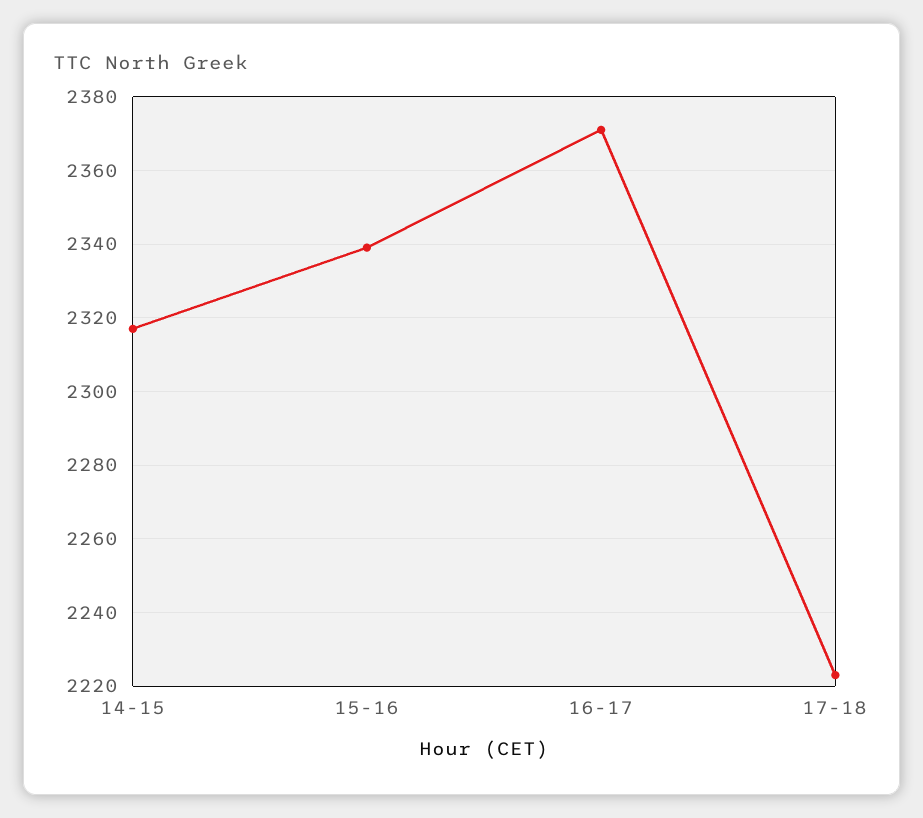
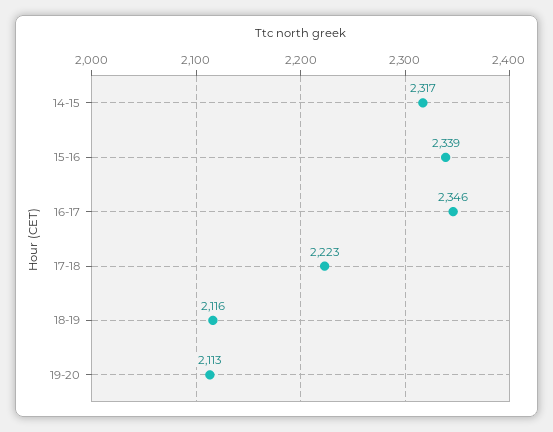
16-17: 2370 -> 2346
18-19: none -> 2116
19-20: none -> 2113

